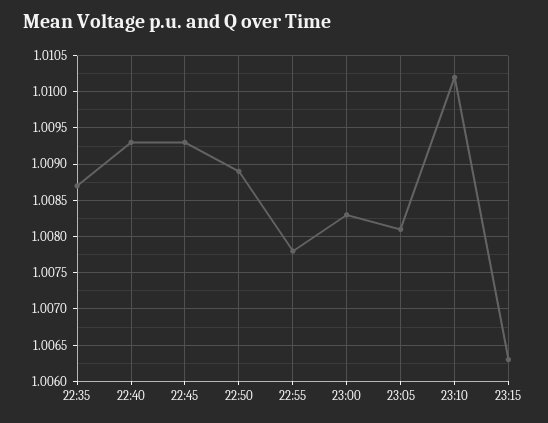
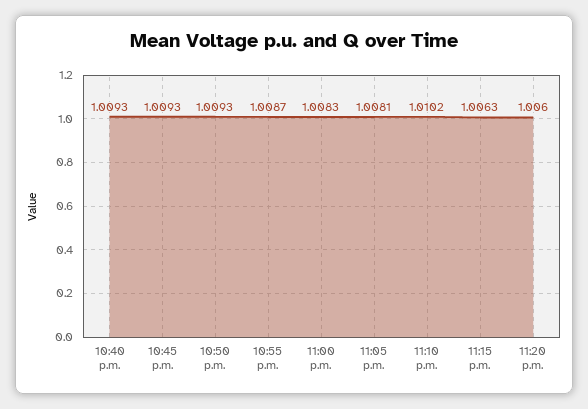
22:35: 1.0087 -> none
22:50: 1.0089 -> 1.0093
22:55: 1.0078 -> 1.0087
11:20 p.m.: none -> 1.006

